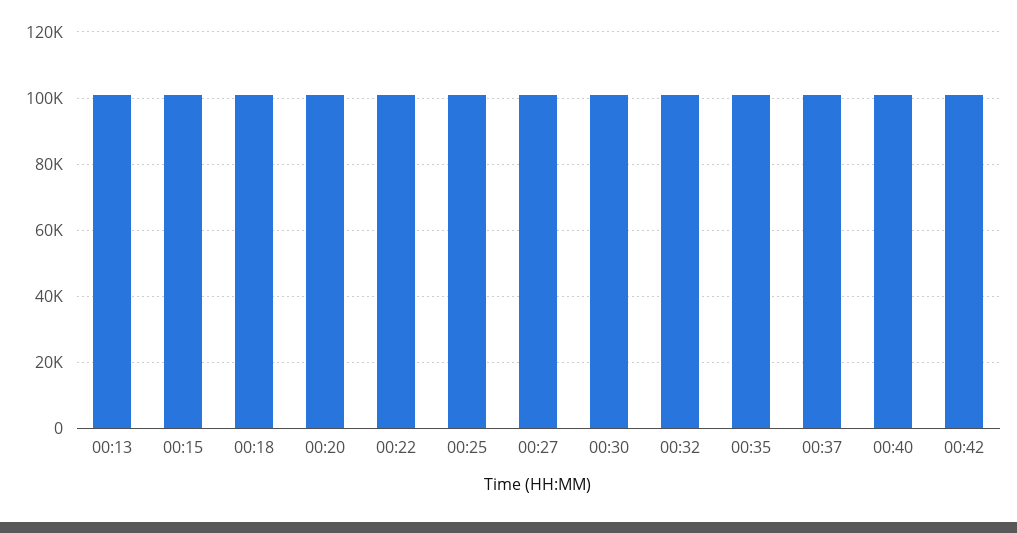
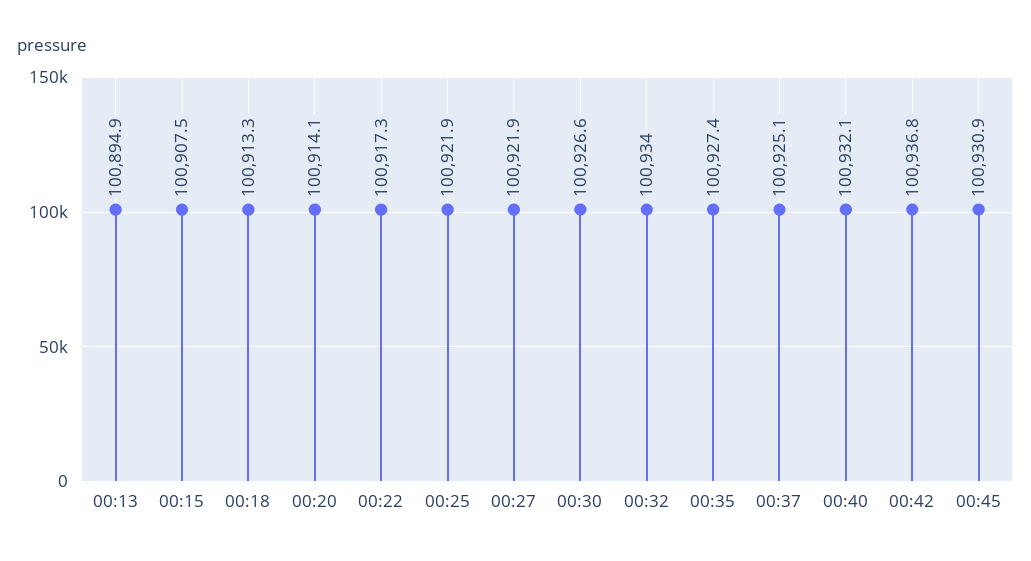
00:45: none -> 100930.9

